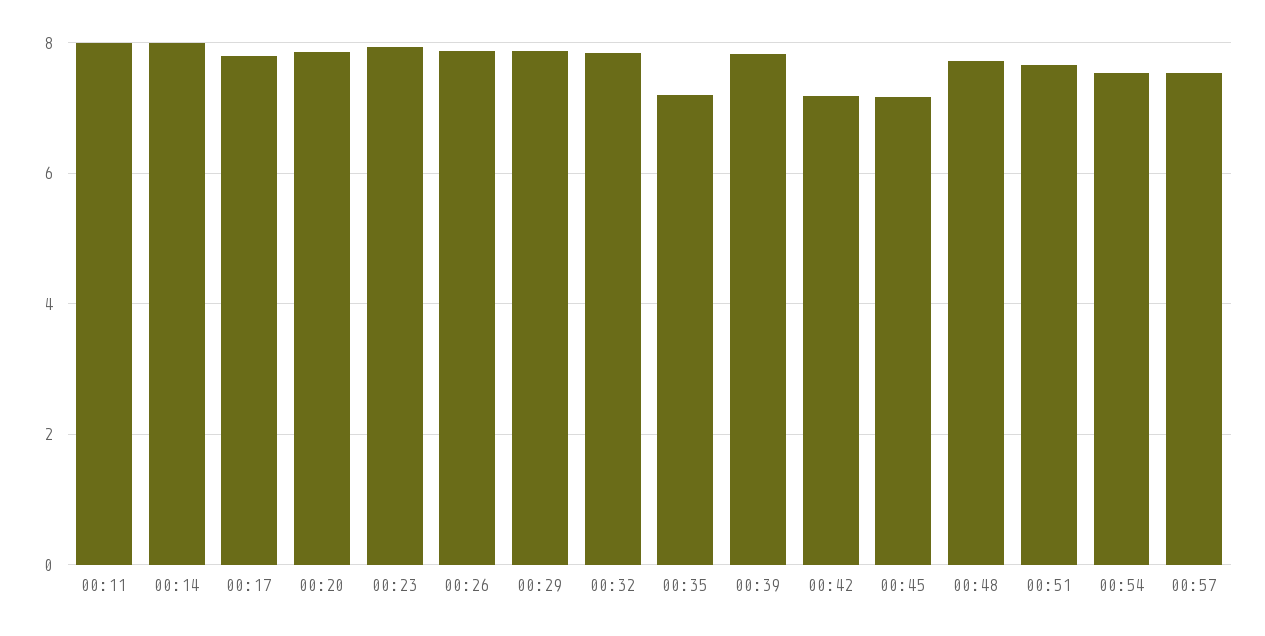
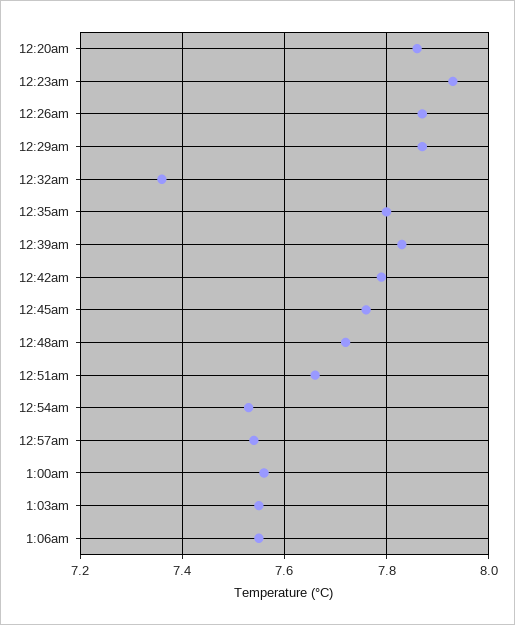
00:11: 8 -> none
00:14: 8 -> none
00:17: 7.8 -> none
00:32: 7.8 -> 7.35
00:35: 7.2 -> 7.8
00:42: 7.2 -> 7.8
00:45: 7.2 -> 7.75
1:00am: none -> 7.55
1:03am: none -> 7.55
1:06am: none -> 7.55

